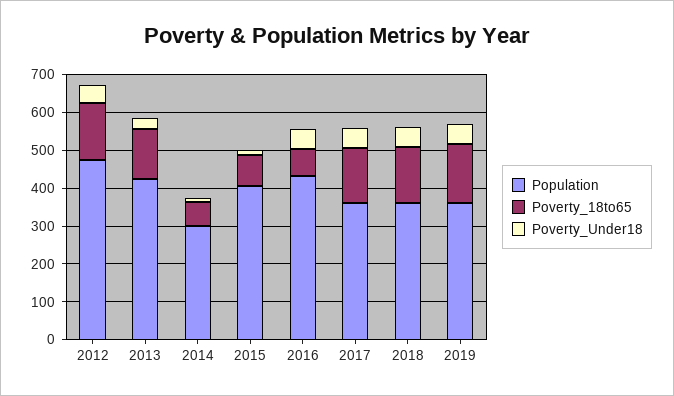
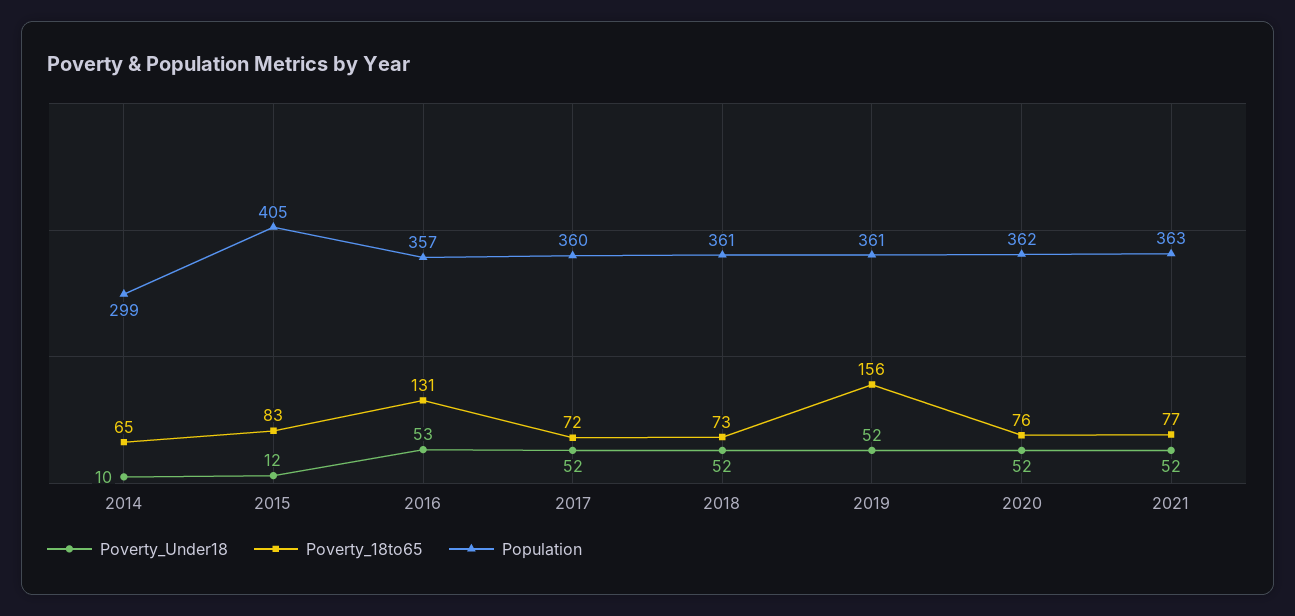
Population, 2012: 475 -> none
Poverty_18to65, 2012: 150 -> none
Poverty_Under18, 2012: 50 -> none
Population, 2013: 425 -> none
Poverty_18to65, 2013: 125 -> none
Poverty_Under18, 2013: 25 -> none
Population, 2016: 425 -> 357
Poverty_18to65, 2016: 75 -> 131
Poverty_18to65, 2017: 150 -> 72
Poverty_18to65, 2018: 150 -> 73
Poverty_Under18, 2020: none -> 52
Poverty_18to65, 2020: none -> 76
Population, 2020: none -> 362
Poverty_Under18, 2021: none -> 52
Poverty_18to65, 2021: none -> 77
Population, 2021: none -> 363

